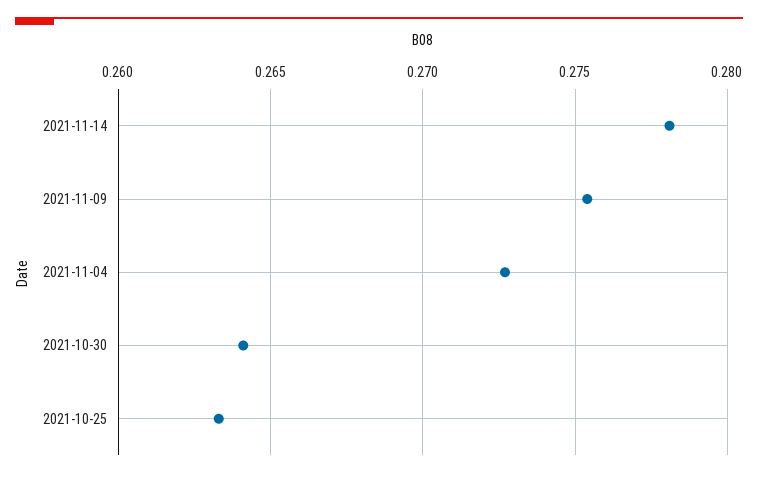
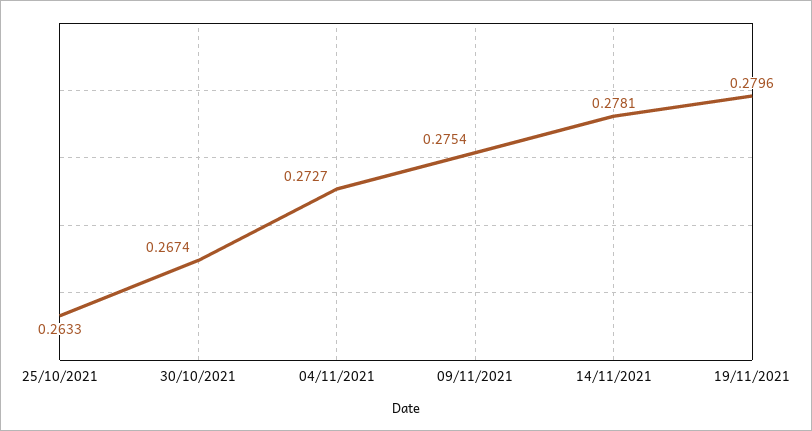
2021-10-30: 0.264 -> 0.2674
19/11/2021: none -> 0.2796

